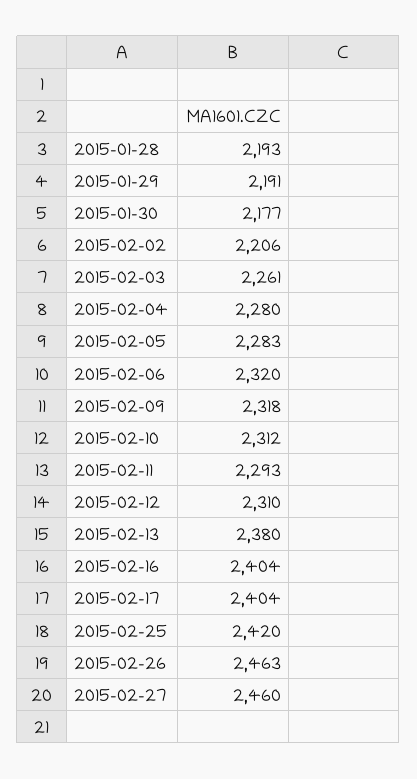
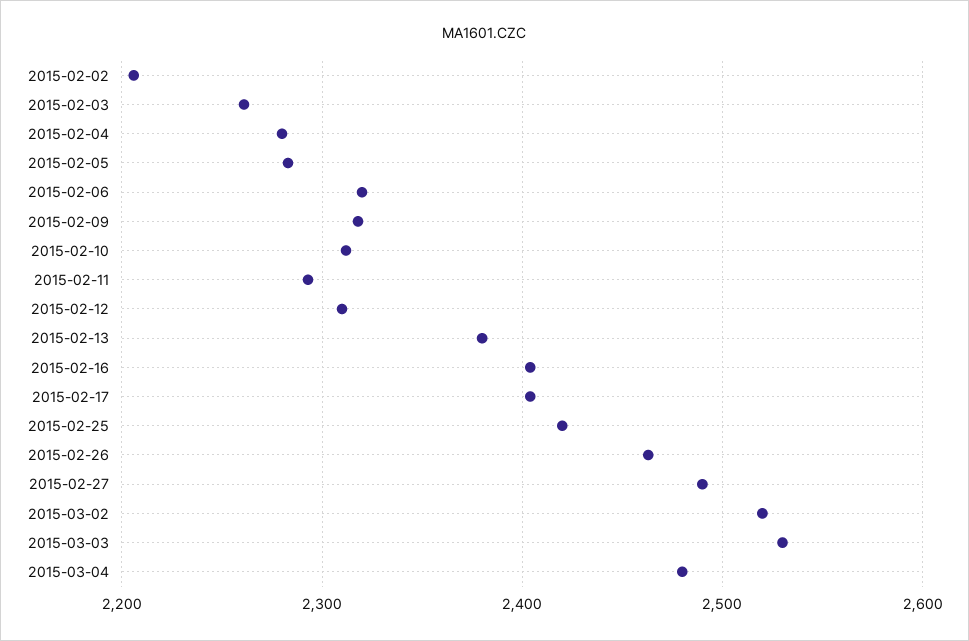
2015-01-28: 2193 -> none
2015-01-29: 2191 -> none
2015-01-30: 2177 -> none
2015-02-27: 2460 -> 2490
2015-03-02: none -> 2520
2015-03-03: none -> 2530
2015-03-04: none -> 2480

